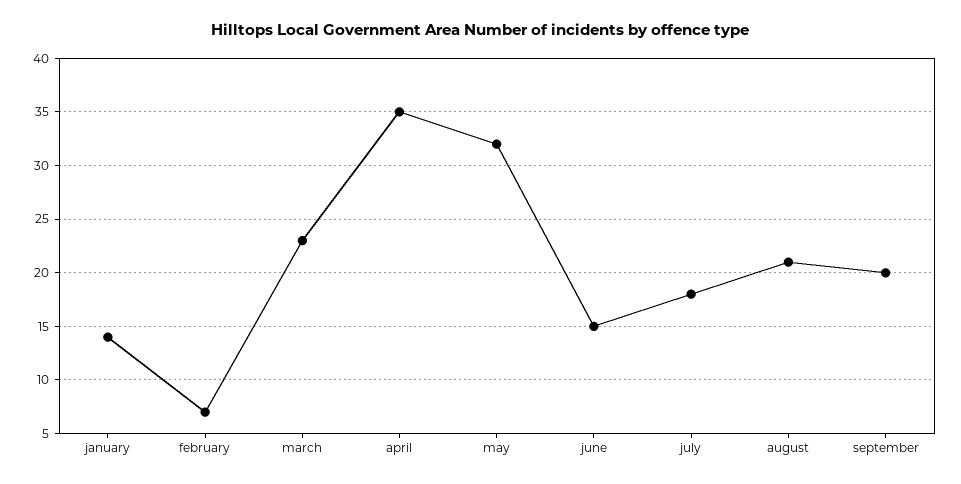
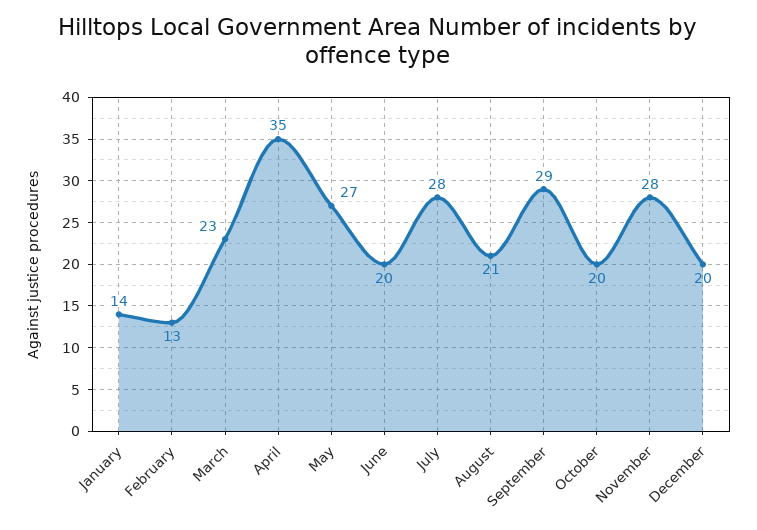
february: 7 -> 13
may: 32 -> 27
june: 15 -> 20
july: 18 -> 28
september: 20 -> 29
October: none -> 20
November: none -> 28
December: none -> 20

